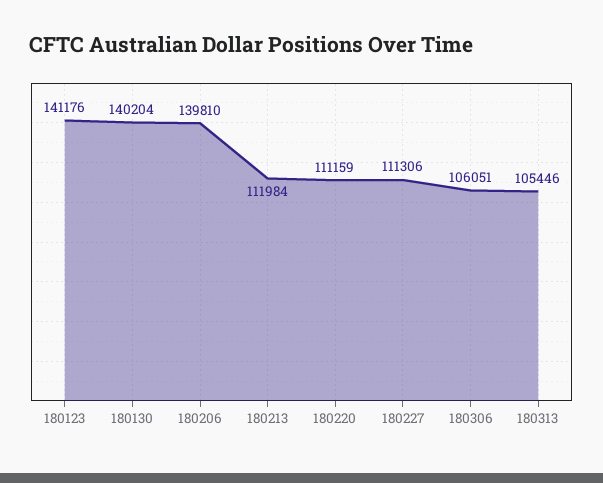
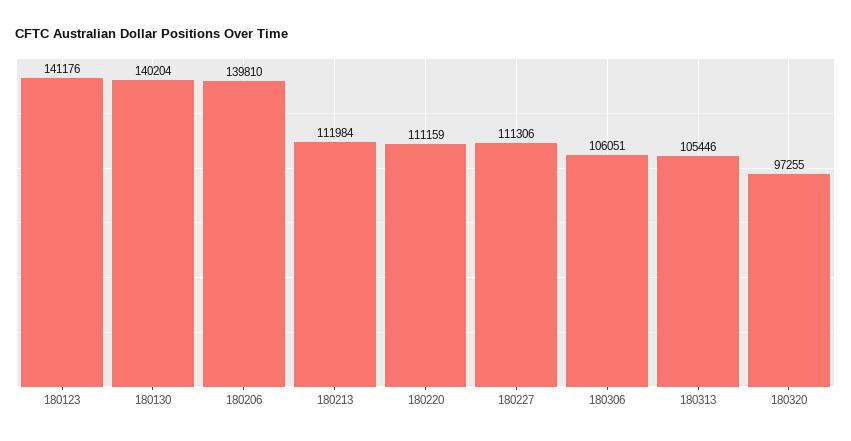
180320: none -> 97255

